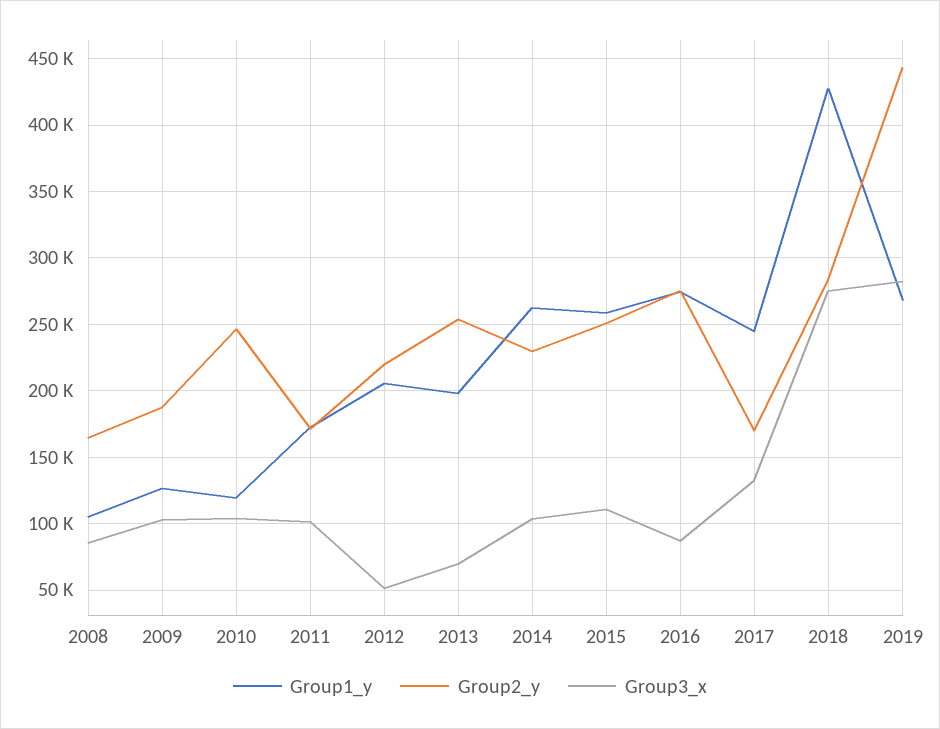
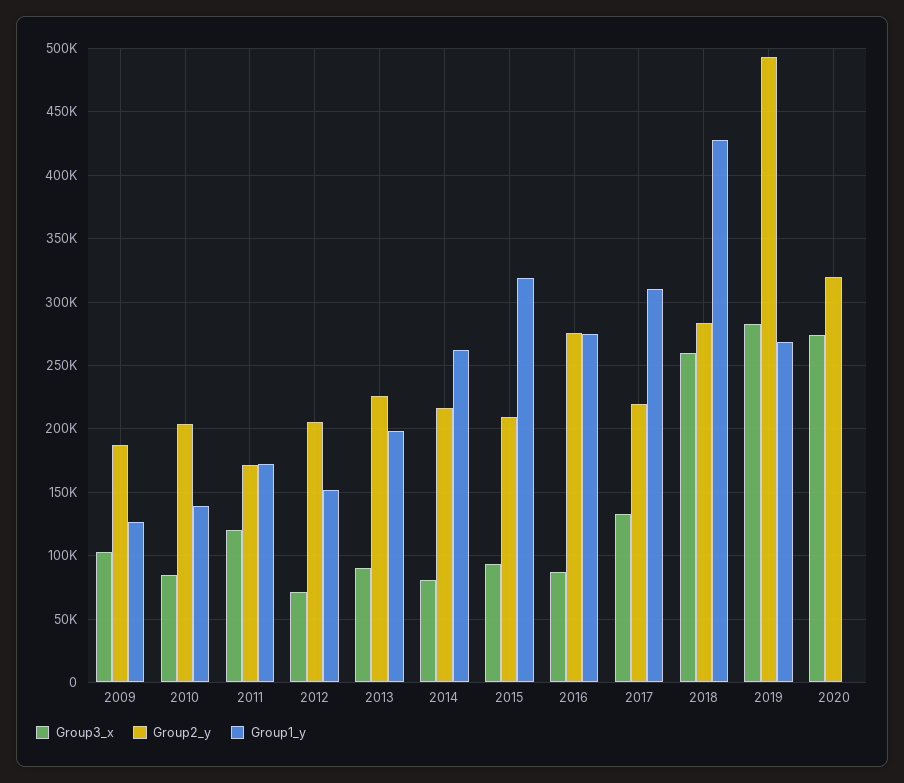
Group1_y, 2008: 105000 -> none
Group2_y, 2008: 165000 -> none
Group3_x, 2008: 85000 -> none
Group1_y, 2010: 120000 -> 140000
Group2_y, 2010: 245000 -> 205000
Group3_x, 2010: 105000 -> 85000
Group3_x, 2011: 100000 -> 120000
Group1_y, 2012: 205000 -> 150000
Group2_y, 2012: 220000 -> 205000
Group3_x, 2012: 50000 -> 70000
Group2_y, 2013: 255000 -> 225000
Group3_x, 2013: 70000 -> 90000
Group2_y, 2014: 230000 -> 215000
Group3_x, 2014: 105000 -> 80000
Group1_y, 2015: 260000 -> 320000
Group2_y, 2015: 250000 -> 210000
Group3_x, 2015: 110000 -> 95000
Group1_y, 2017: 245000 -> 310000
Group2_y, 2017: 170000 -> 220000
Group3_x, 2018: 275000 -> 260000
Group2_y, 2019: 445000 -> 495000
Group3_x, 2020: none -> 275000
Group2_y, 2020: none -> 320000
Group1_y, 2020: none -> 0

